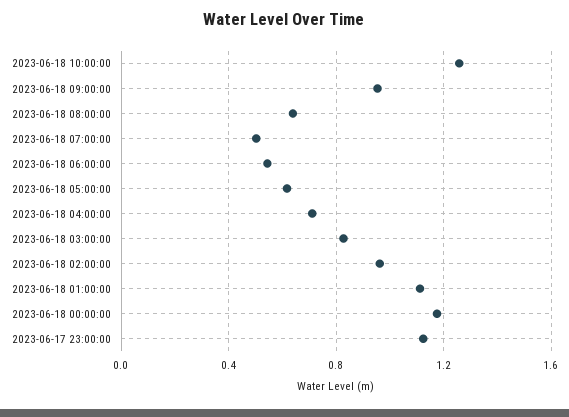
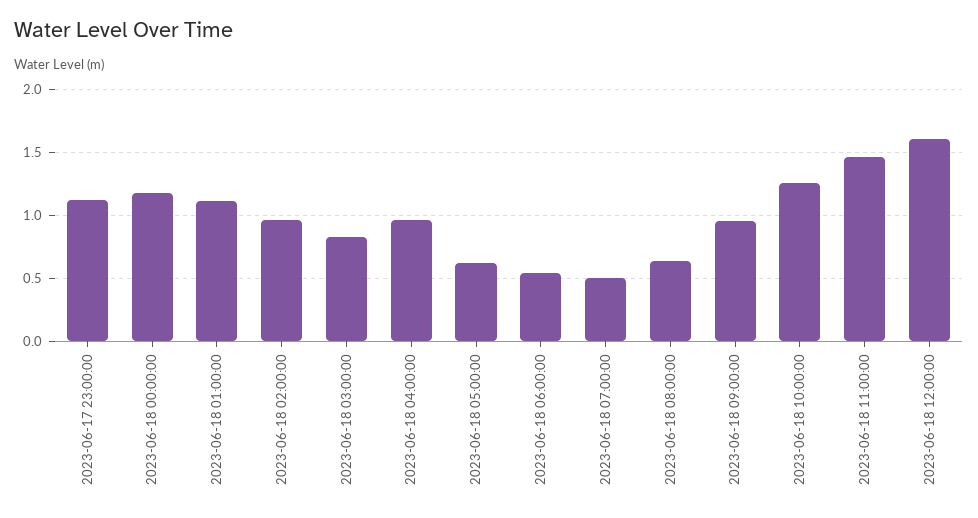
2023-06-18 04:00:00: 0.7 -> 0.95
2023-06-18 11:00:00: none -> 1.45
2023-06-18 12:00:00: none -> 1.6

